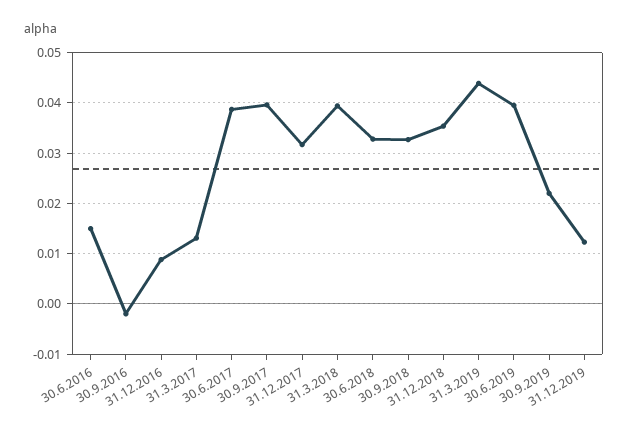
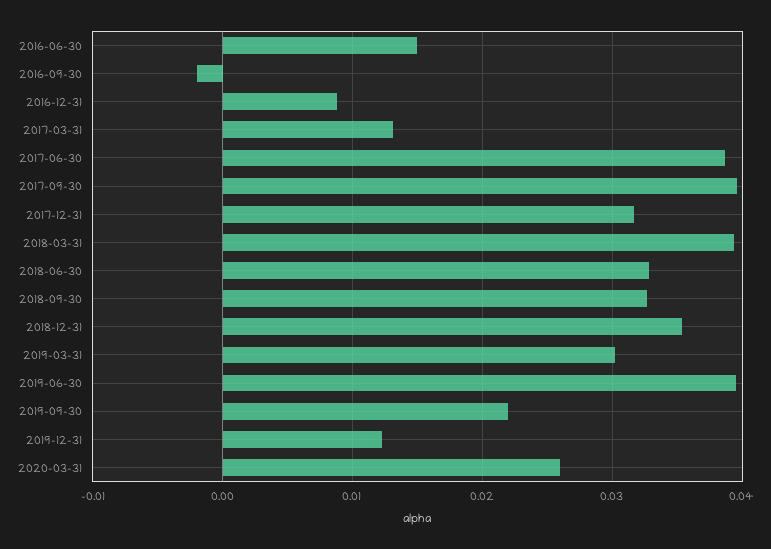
31.3.2019: 0.044 -> 0.03
2020-03-31: none -> 0.026

